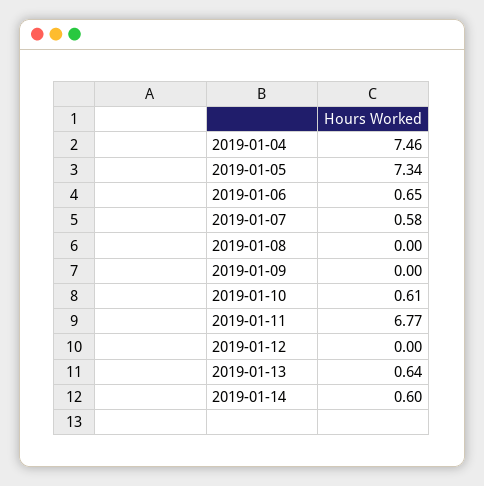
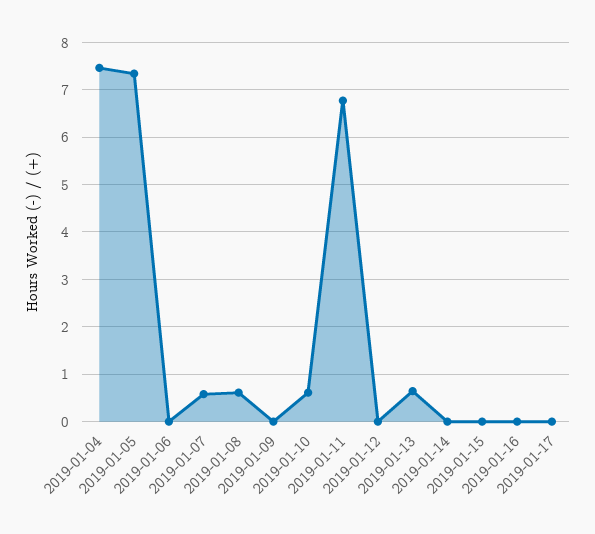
2019-01-06: 0.65 -> 0
2019-01-08: 0 -> 0.6
2019-01-14: 0.6 -> 0
2019-01-15: none -> 0
2019-01-16: none -> 0
2019-01-17: none -> 0

